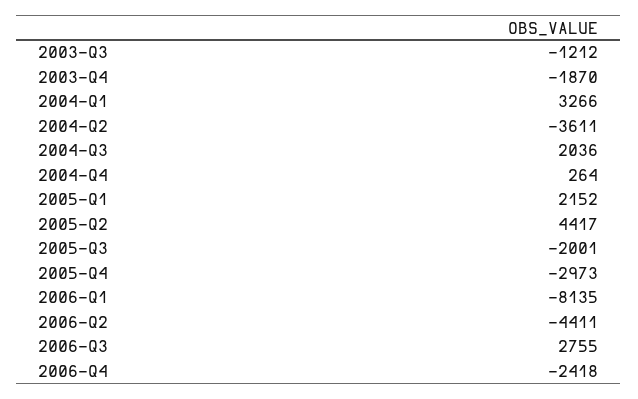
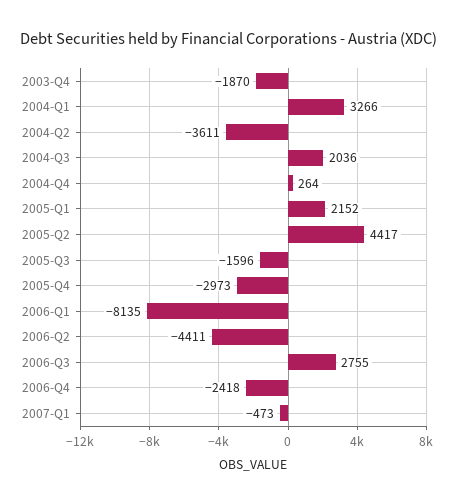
2003-Q3: -1212 -> none
2005-Q3: -2001 -> -1596
2007-Q1: none -> -473

